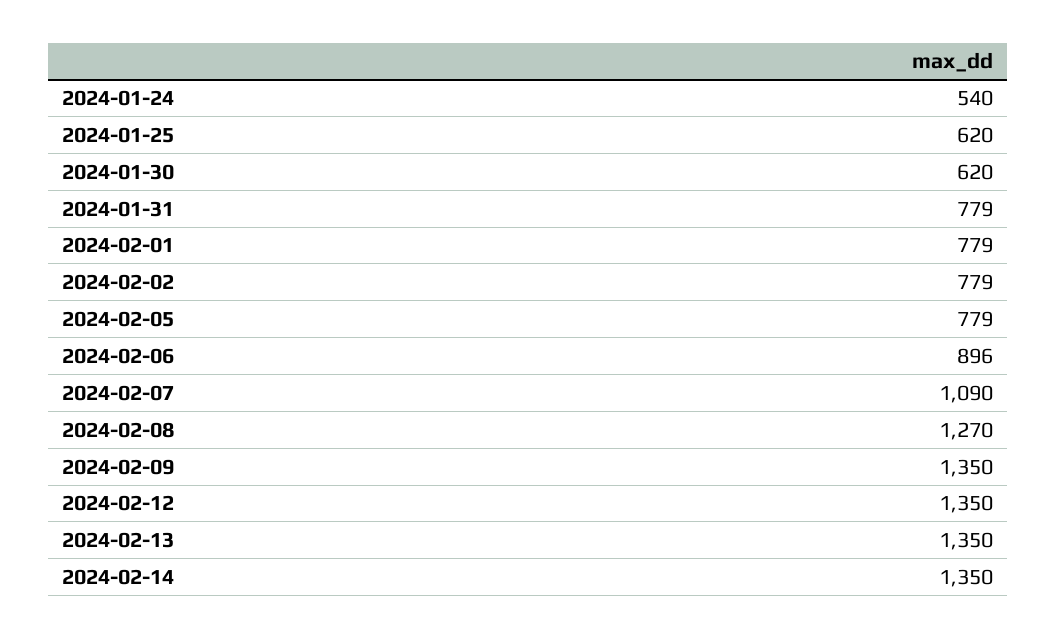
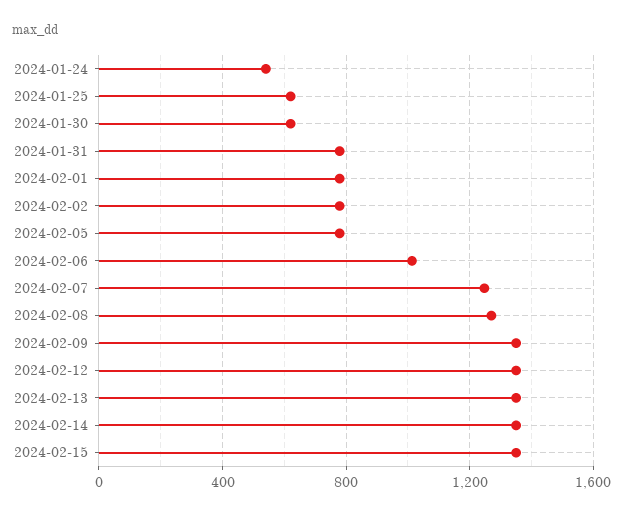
2024-02-06: 896 -> 1000
2024-02-07: 1090 -> 1250
2024-02-15: none -> 1350

